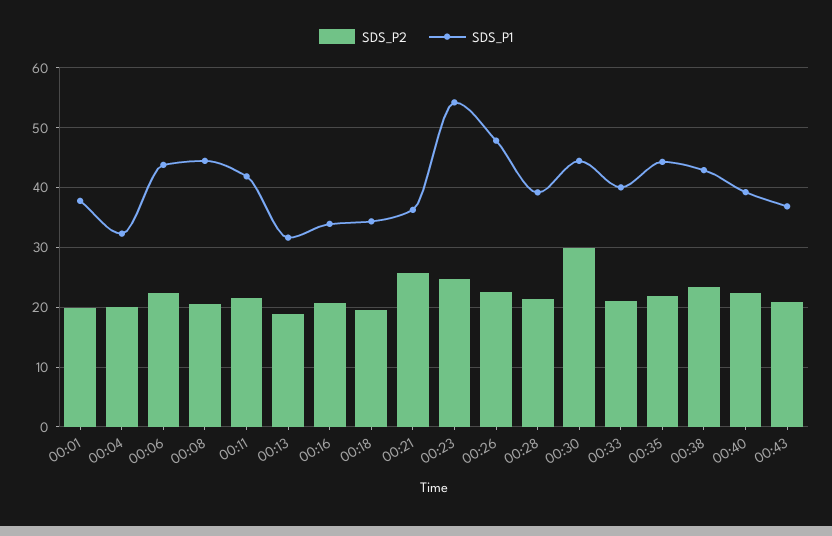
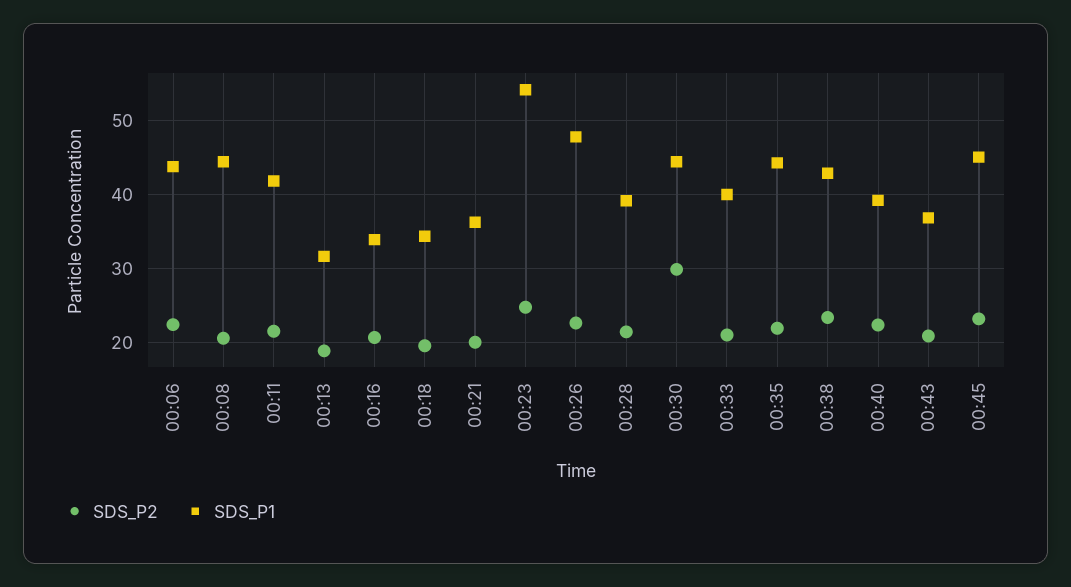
SDS_P2, 00:01: 20 -> none
SDS_P1, 00:01: 38 -> none
SDS_P2, 00:04: 20 -> none
SDS_P1, 00:04: 32 -> none
SDS_P2, 00:21: 26 -> 20
SDS_P2, 00:45: none -> 23
SDS_P1, 00:45: none -> 45

